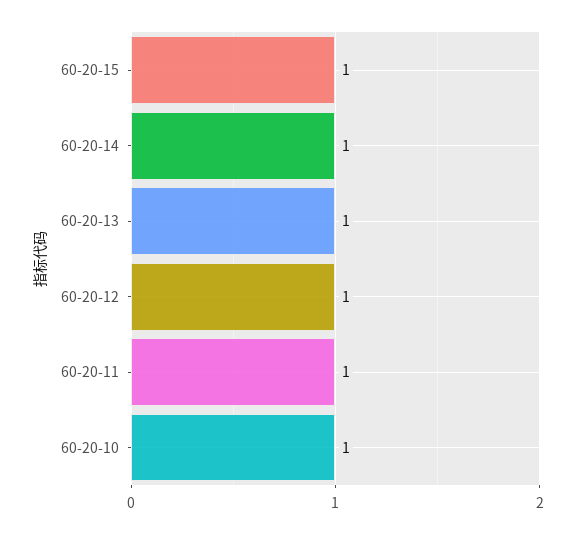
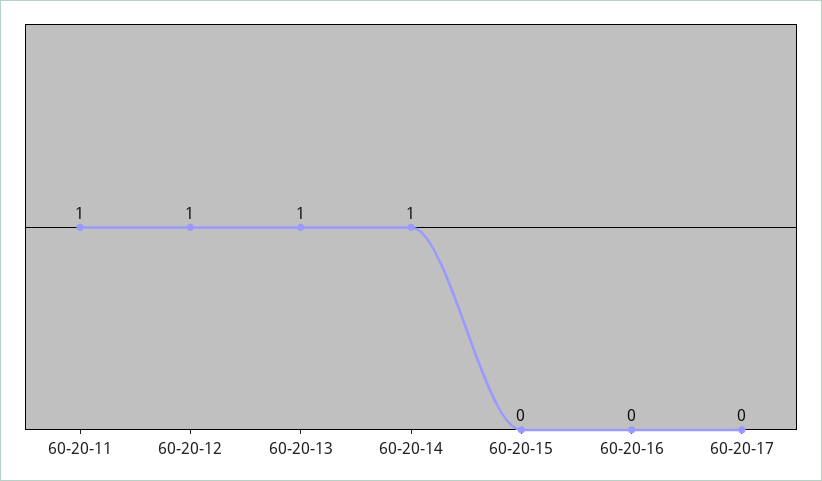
60-20-15: 1 -> 0
60-20-10: 1 -> none
60-20-16: none -> 0
60-20-17: none -> 0

